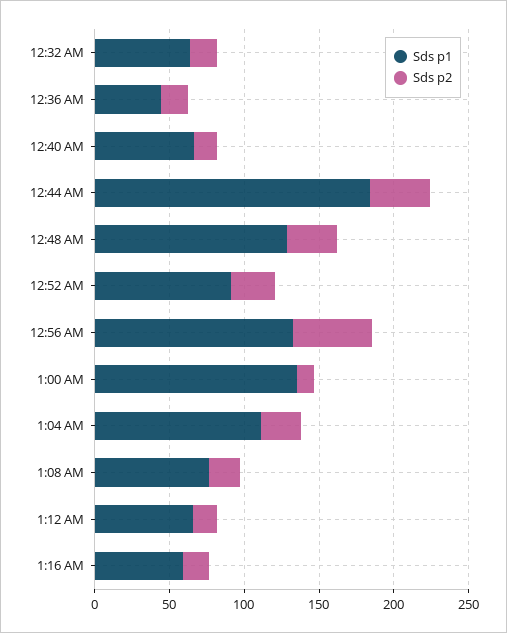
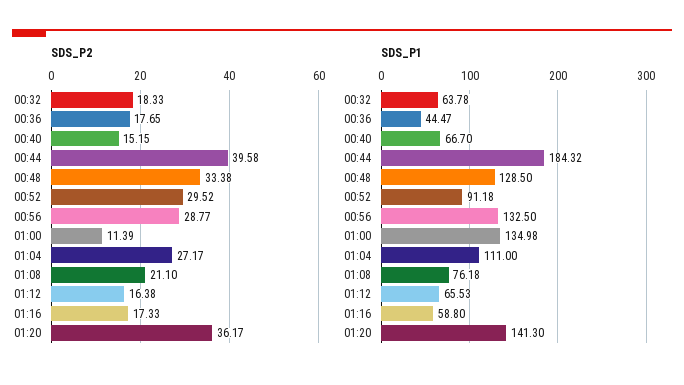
Sds p2, 12:56 AM: 50 -> 28.77
Sds p2, 01:20: none -> 36.17
Sds p1, 01:20: none -> 141.3

